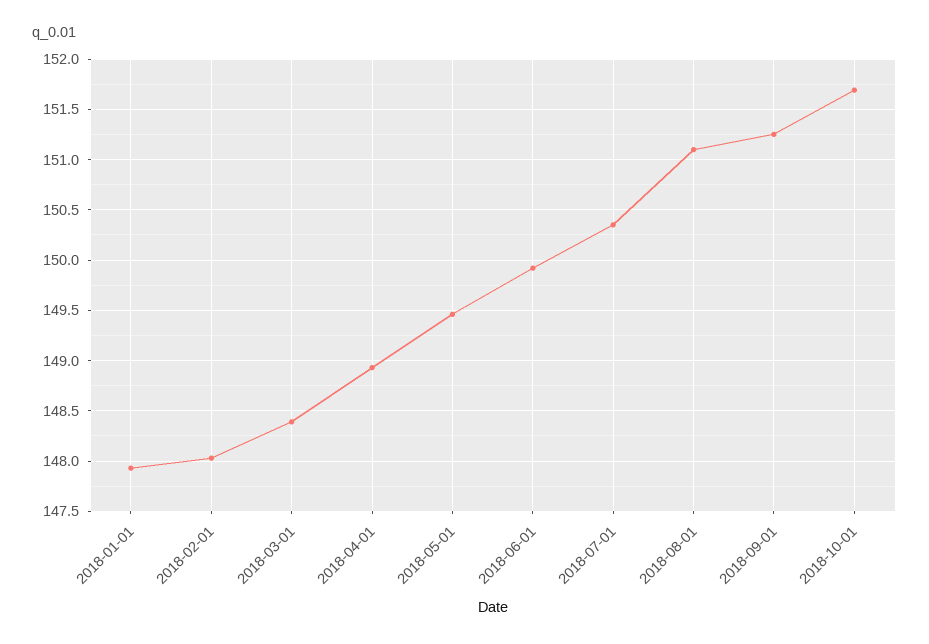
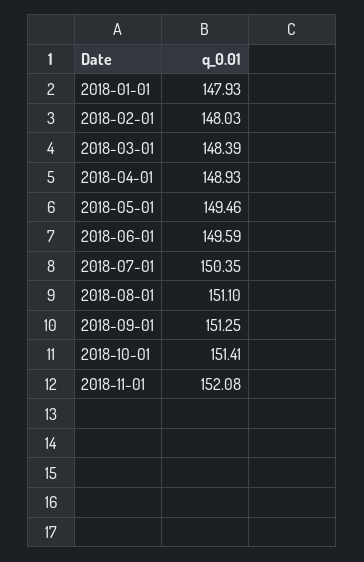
2018-06-01: 149.9 -> 149.59
2018-10-01: 151.7 -> 151.41
2018-11-01: none -> 152.08

